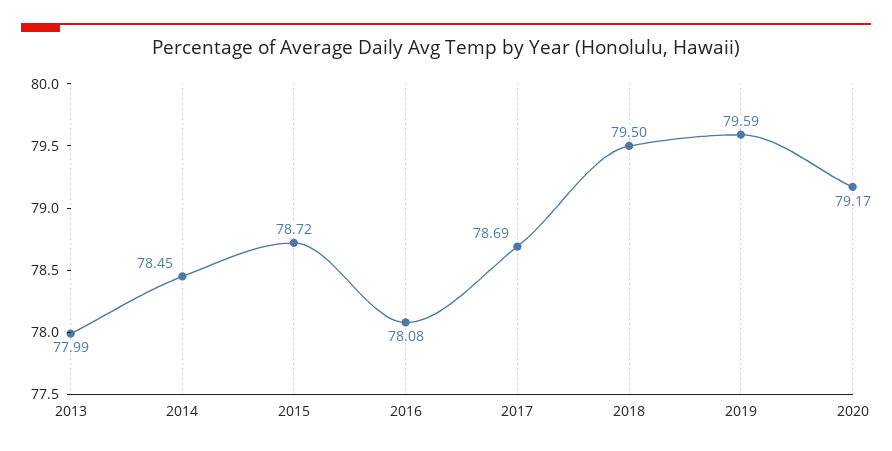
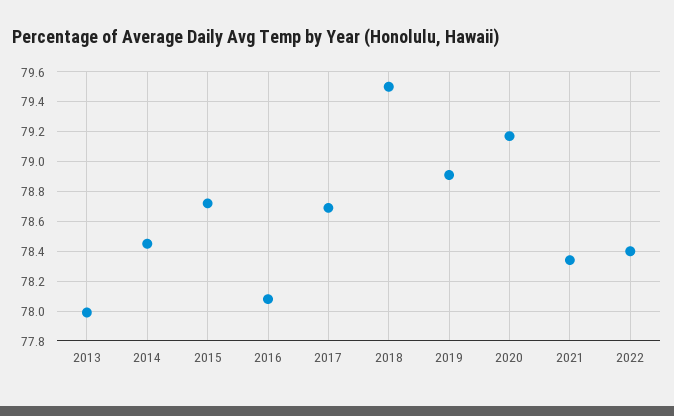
2019: 79.59 -> 78.9
2021: none -> 78.35
2022: none -> 78.4

